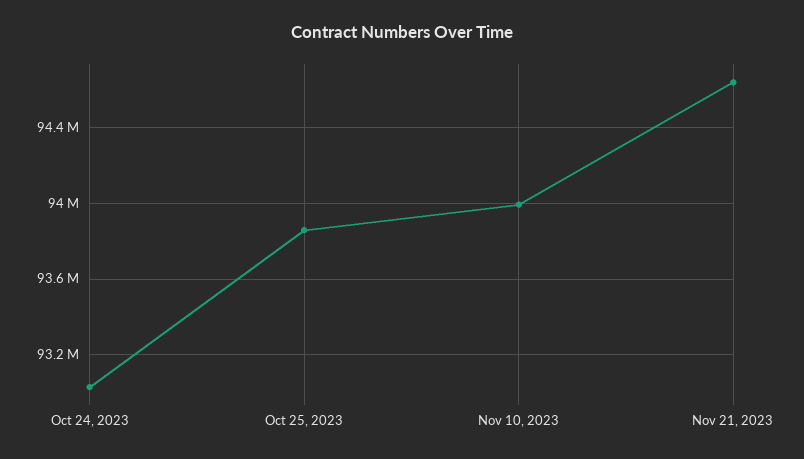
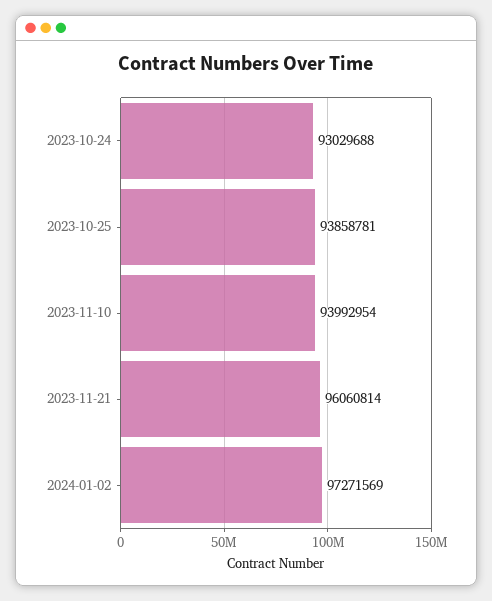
Nov 21, 2023: 94650000 -> 96060814
2024-01-02: none -> 97271569

